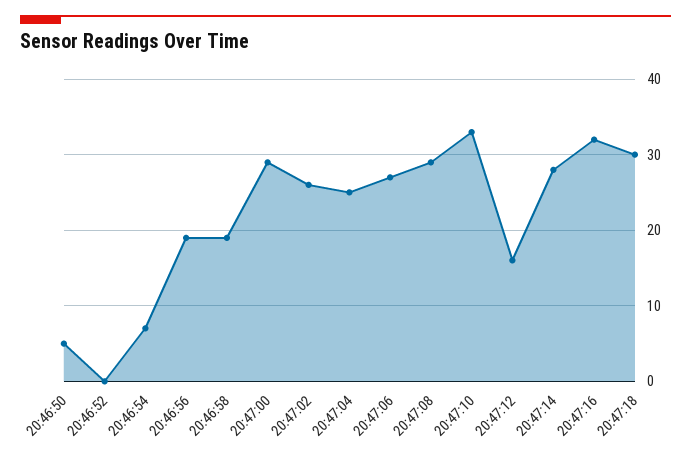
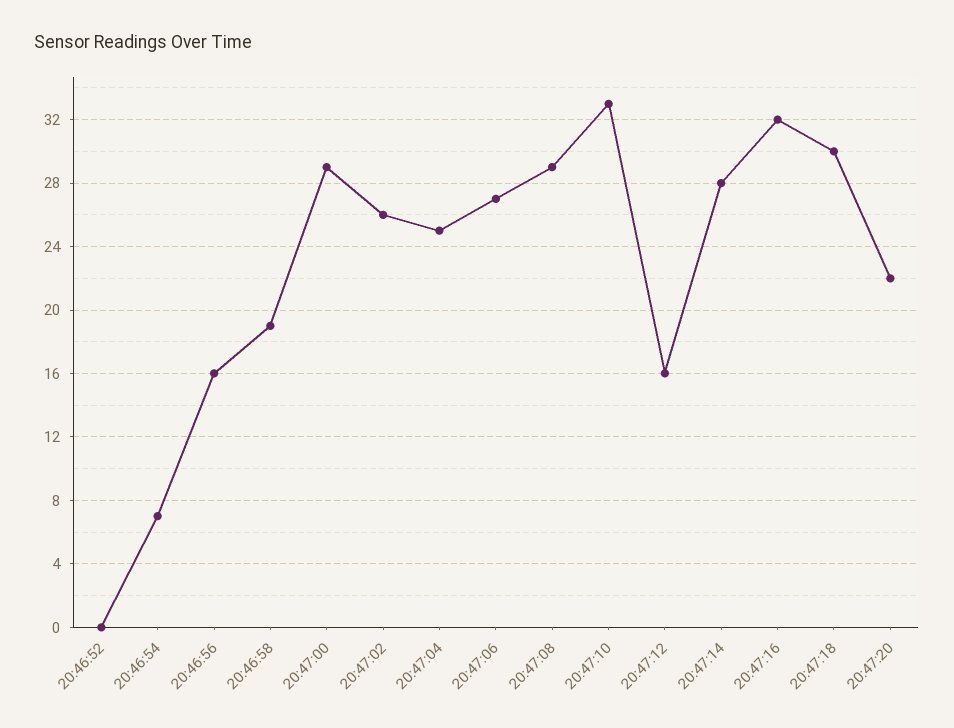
20:46:50: 5 -> none
20:46:56: 19 -> 16
20:47:20: none -> 22

